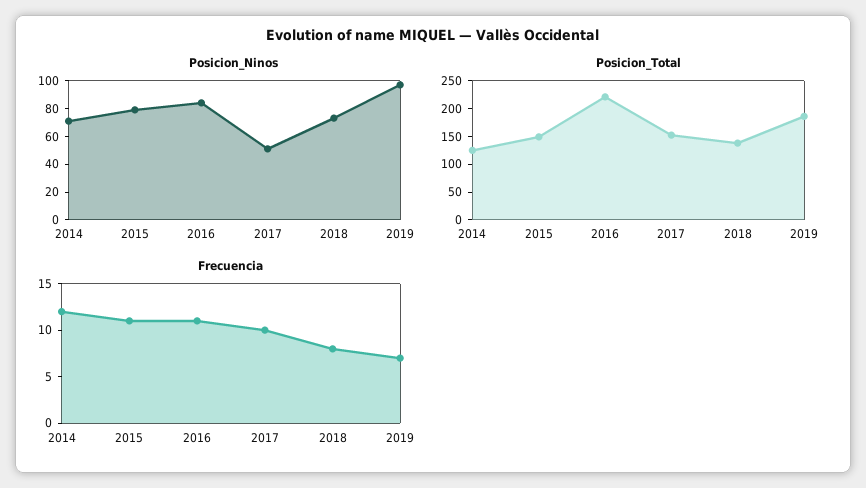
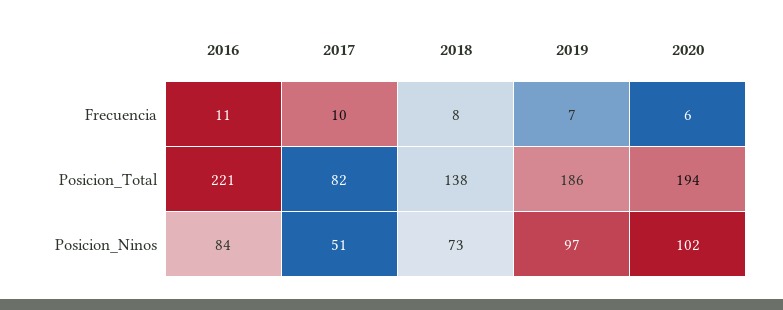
Posicion_Ninos, 2014: 70 -> none
Posicion_Ninos, 2015: 80 -> none
Posicion_Total, 2014: 125 -> none
Posicion_Total, 2015: 150 -> none
Posicion_Total, 2017: 150 -> 82
Frecuencia, 2014: 12 -> none
Frecuencia, 2015: 11 -> none
Frecuencia, 2020: none -> 6
Posicion_Total, 2020: none -> 194
Posicion_Ninos, 2020: none -> 102

